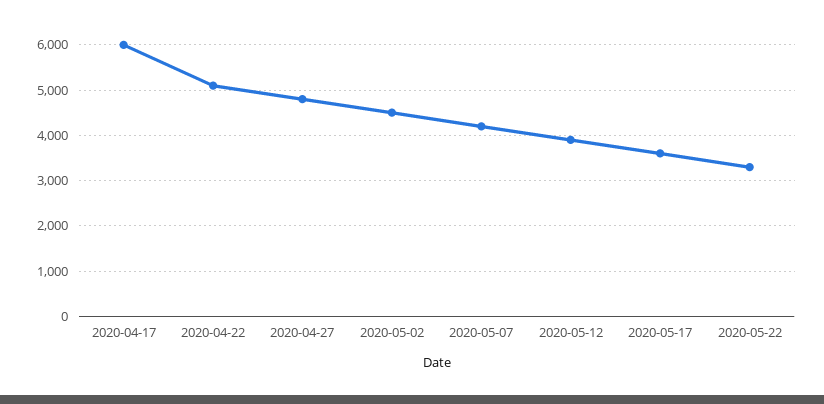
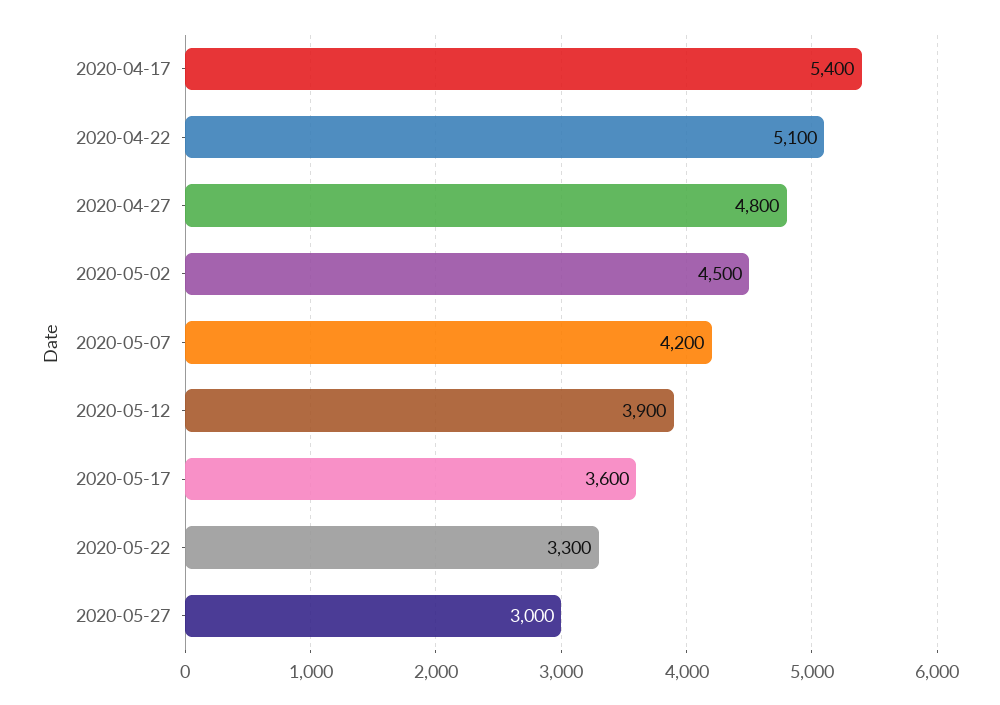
2020-04-17: 6000 -> 5400
2020-05-27: none -> 3000

